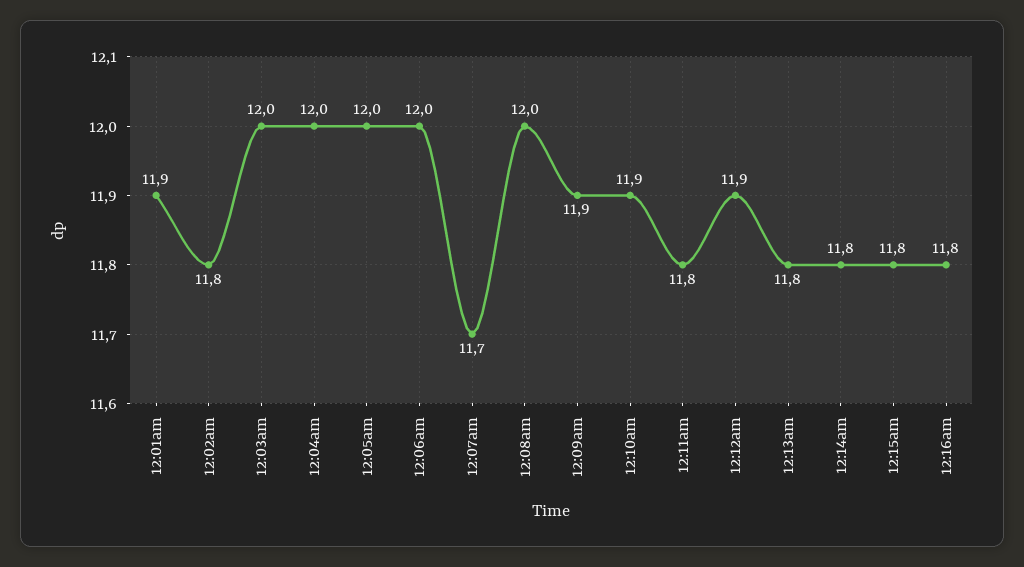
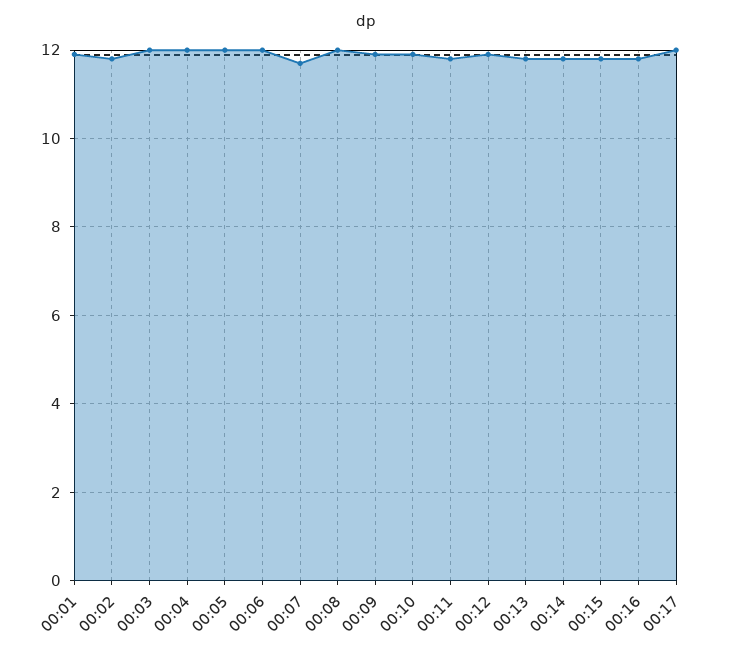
00:17: none -> 12

